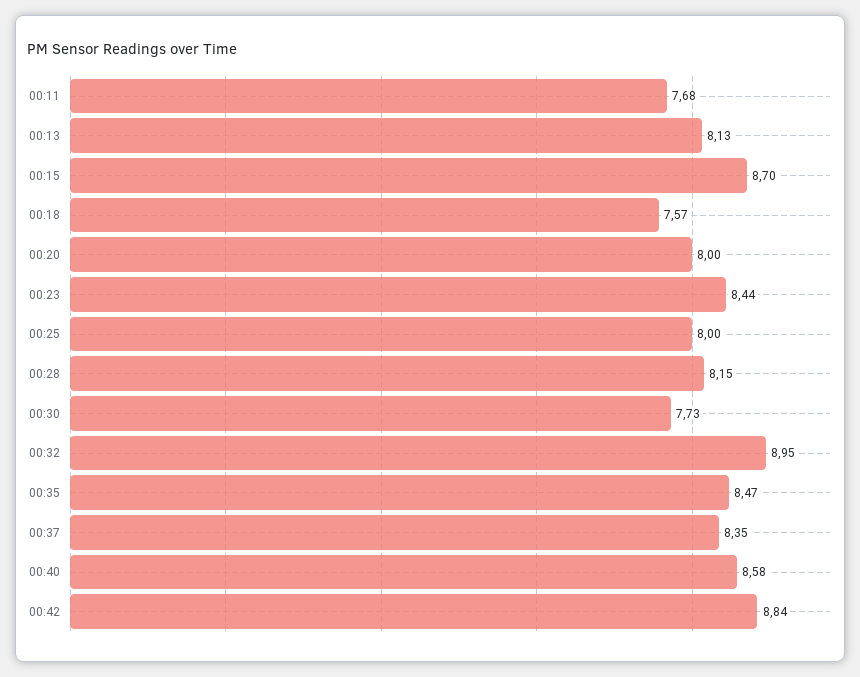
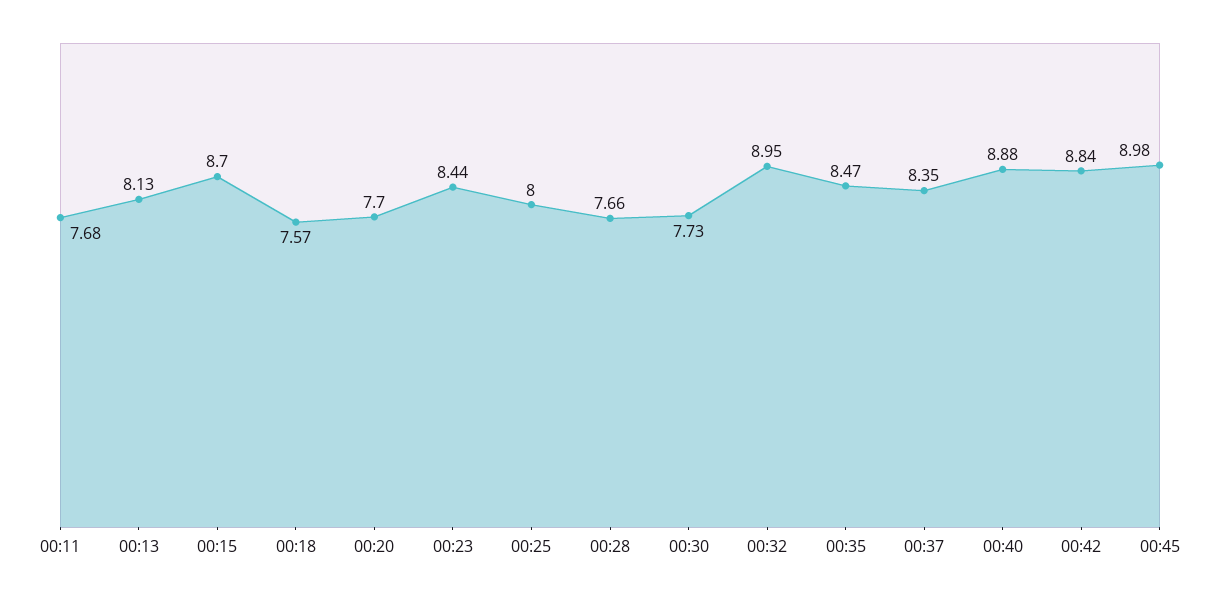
00:20: 8 -> 7.7
00:28: 8.15 -> 7.66
00:40: 8.58 -> 8.88
00:45: none -> 8.98

